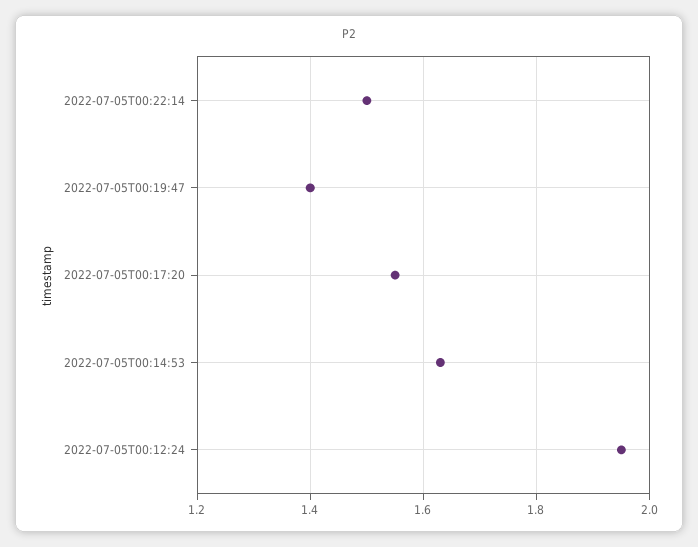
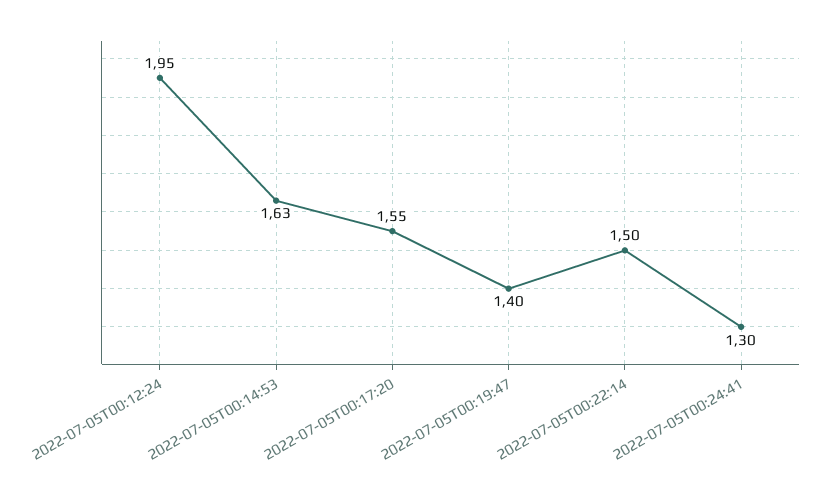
2022-07-05T00:24:41: none -> 1.3

